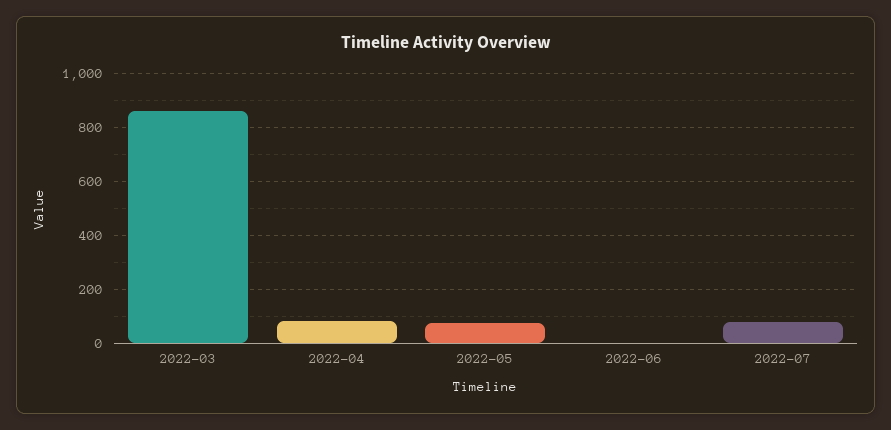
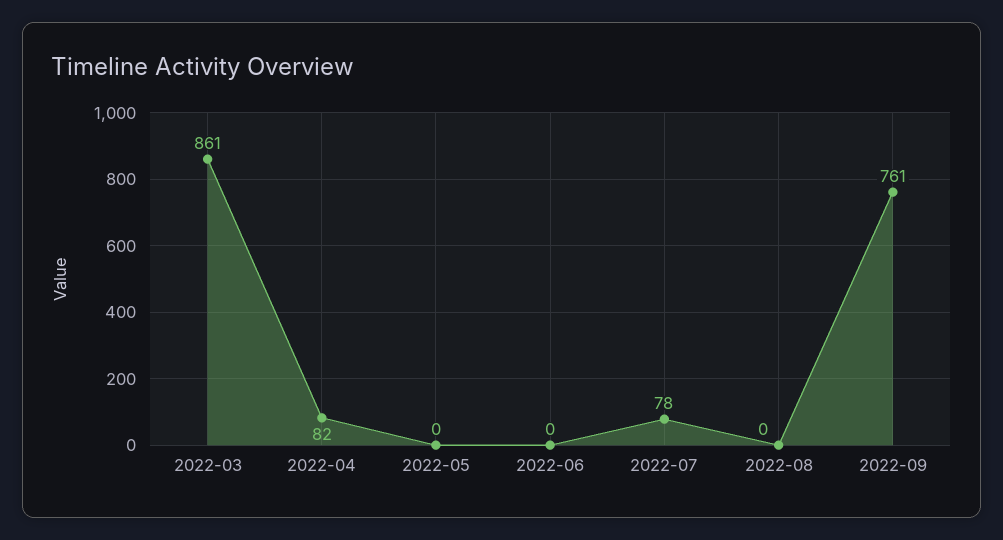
2022-05: 75 -> 0
2022-08: none -> 0
2022-09: none -> 761

